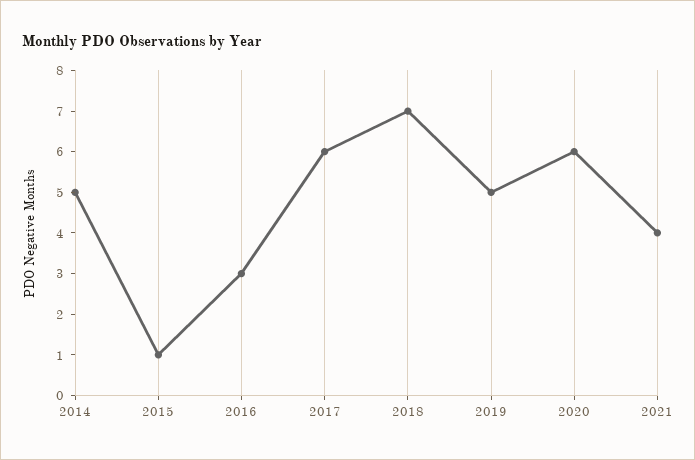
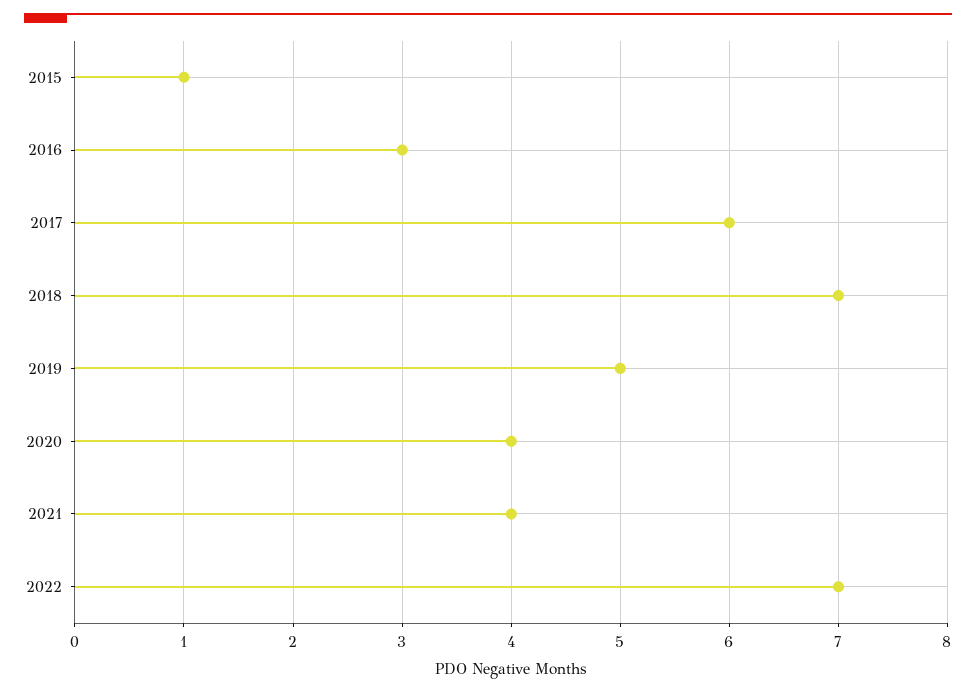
2014: 5 -> none
2020: 6 -> 4
2022: none -> 7

